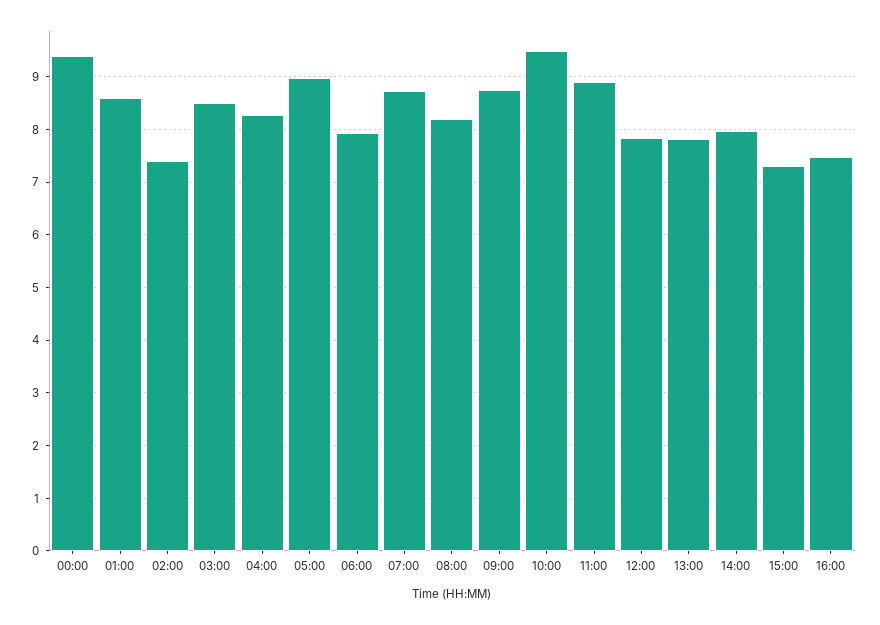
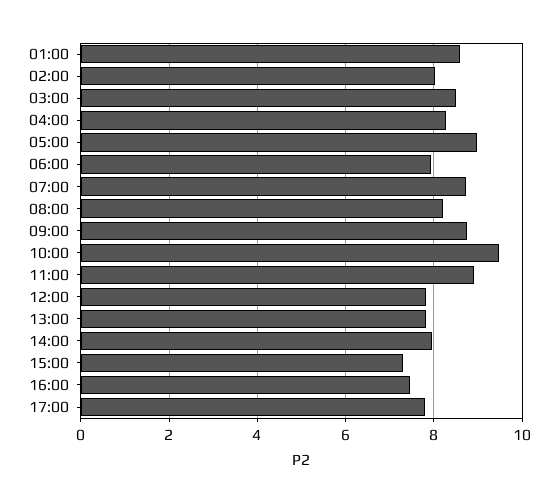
00:00: 9.4 -> none
02:00: 7.4 -> 8
17:00: none -> 7.8

